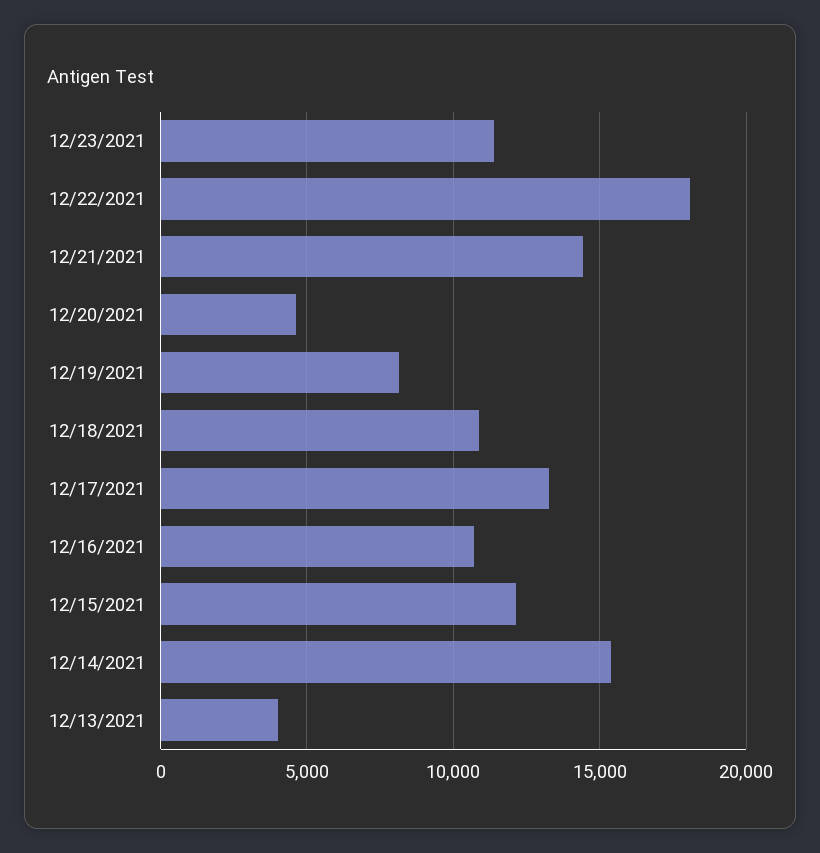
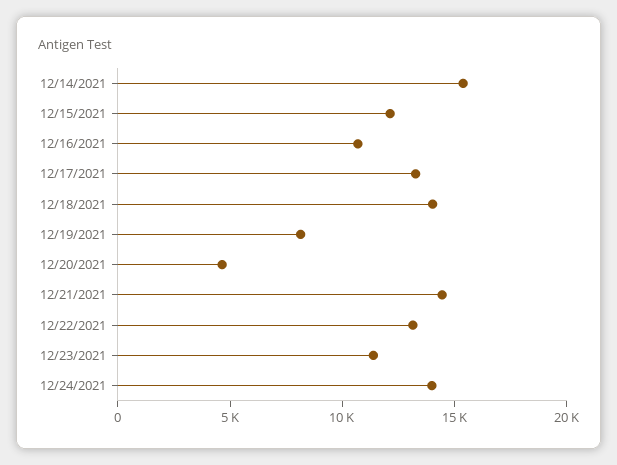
12/22/2021: 18000 -> 13000
12/18/2021: 11000 -> 14000
12/13/2021: 4000 -> none
12/24/2021: none -> 14000

